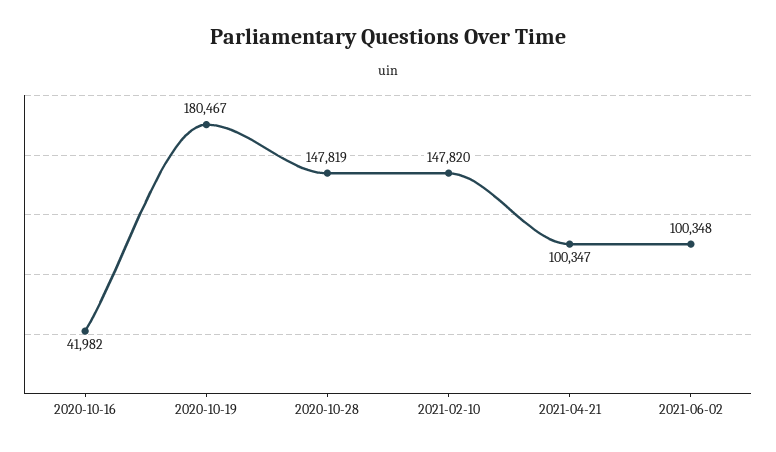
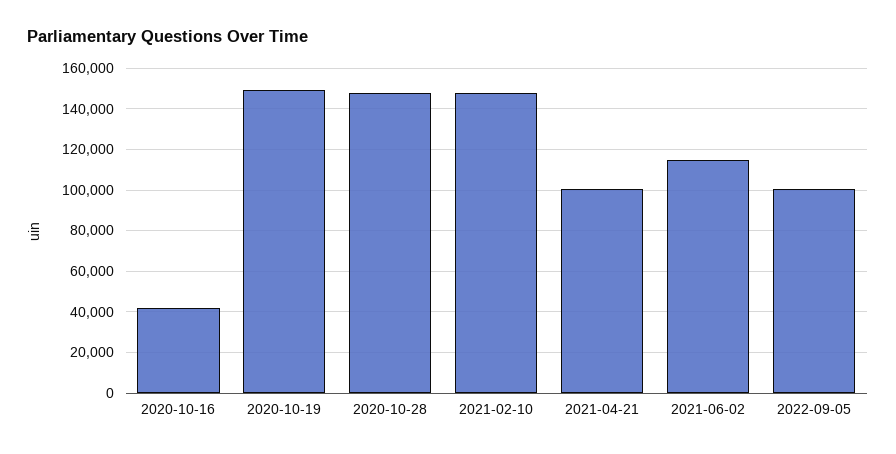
2020-10-19: 180467 -> 150000
2021-06-02: 100348 -> 115000
2022-09-05: none -> 100000

